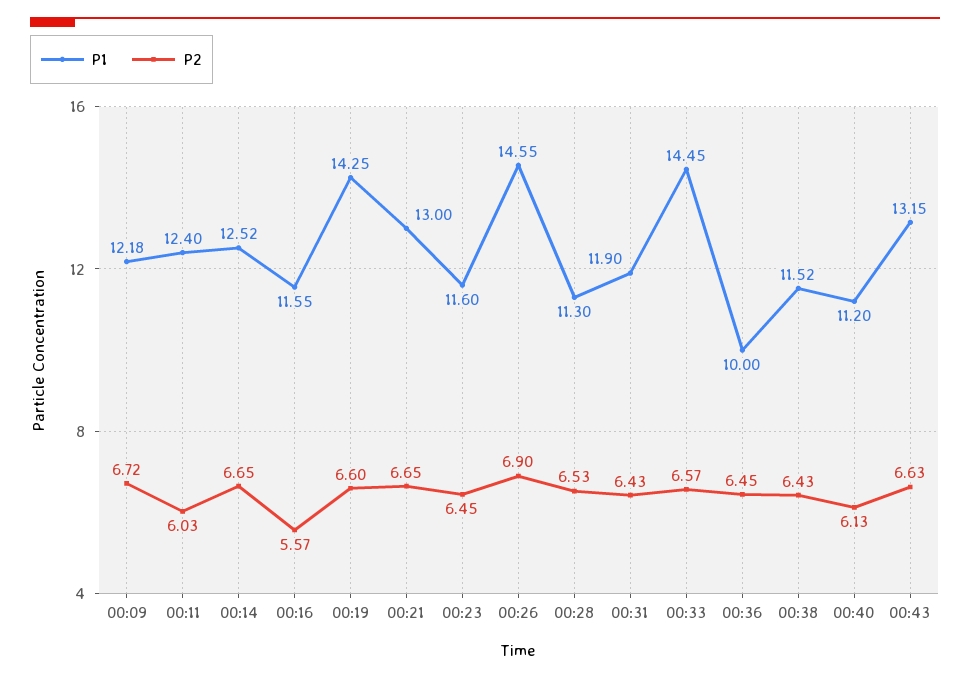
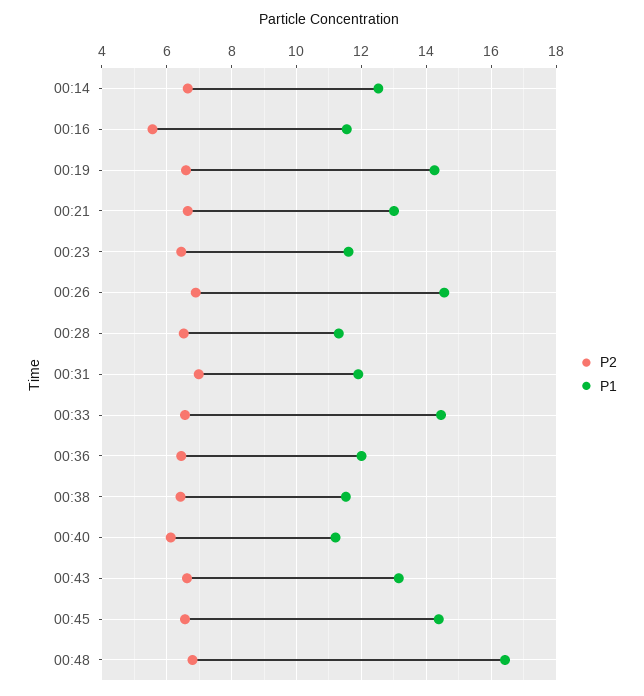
P1, 00:09: 12.18 -> none
P2, 00:09: 6.72 -> none
P1, 00:11: 12.4 -> none
P2, 00:11: 6.03 -> none
P2, 00:31: 6.43 -> 7
P1, 00:36: 10 -> 12
P2, 00:45: none -> 6.6
P1, 00:45: none -> 14.4
P2, 00:48: none -> 6.8
P1, 00:48: none -> 16.4

